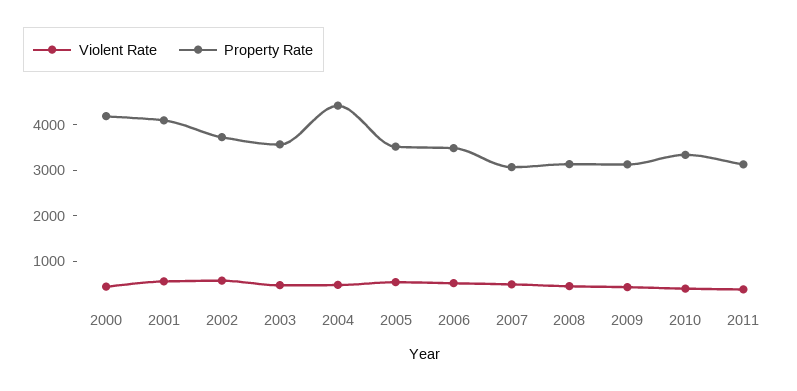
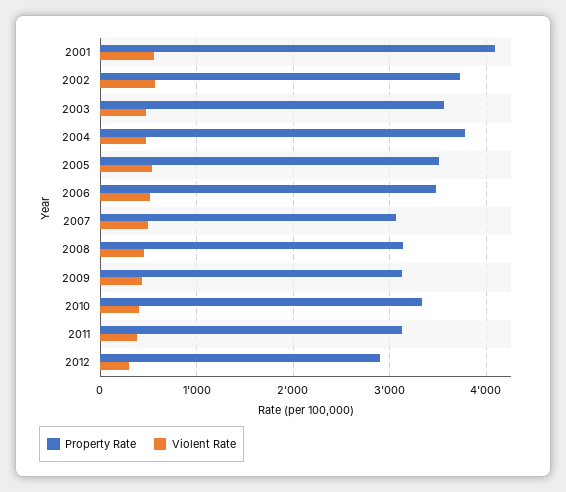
Violent Rate, 2000: 400 -> none
Property Rate, 2000: 4200 -> none
Property Rate, 2004: 4400 -> 3800
Property Rate, 2012: none -> 2900
Violent Rate, 2012: none -> 300

